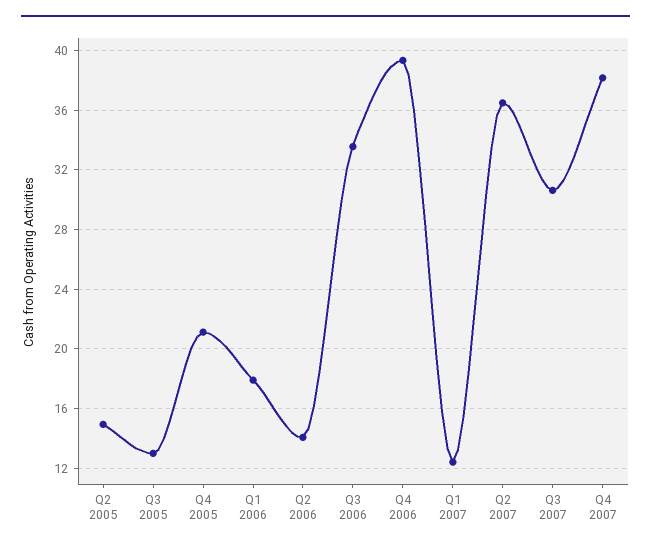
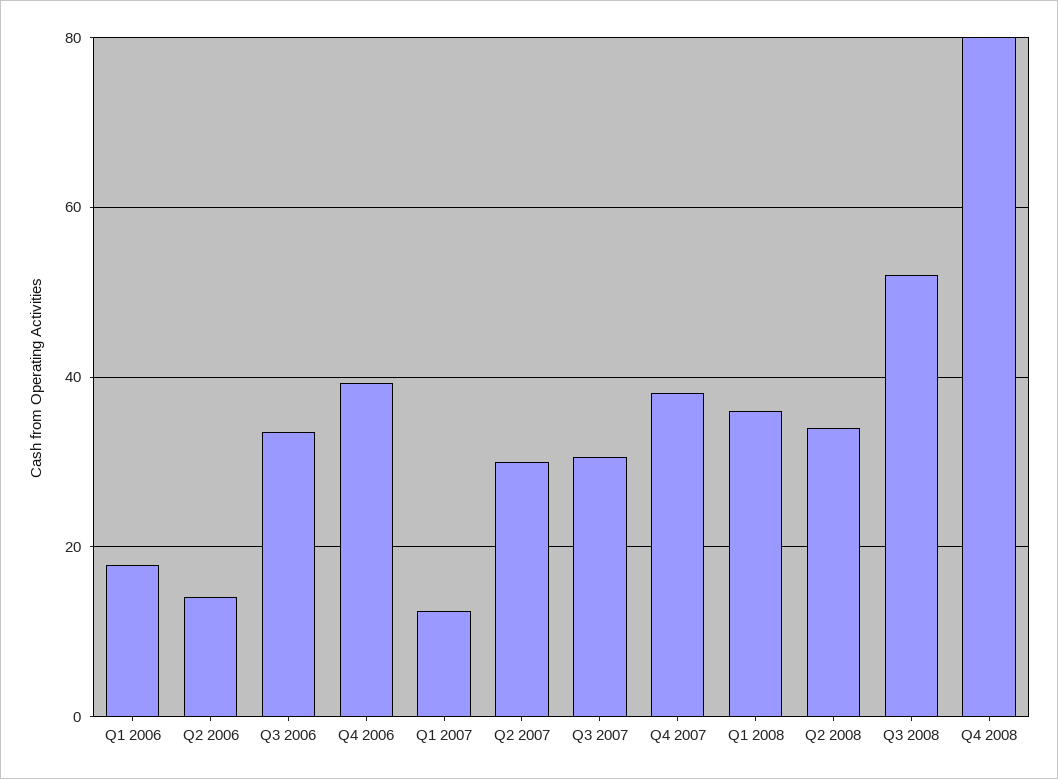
Q2 2005: 15 -> none
Q3 2005: 13 -> none
Q4 2005: 21 -> none
Q2 2007: 36.5 -> 30
Q1 2008: none -> 36
Q2 2008: none -> 34
Q3 2008: none -> 52
Q4 2008: none -> 80

